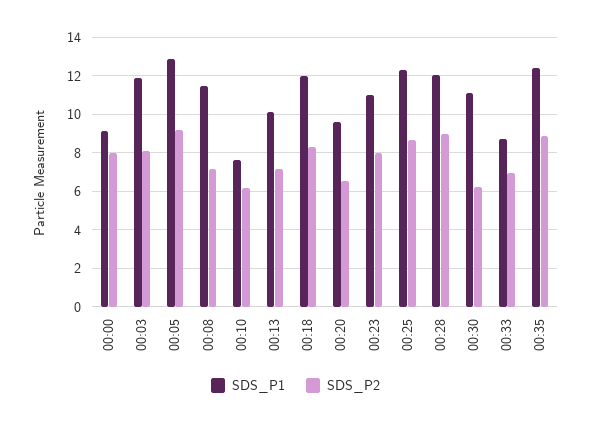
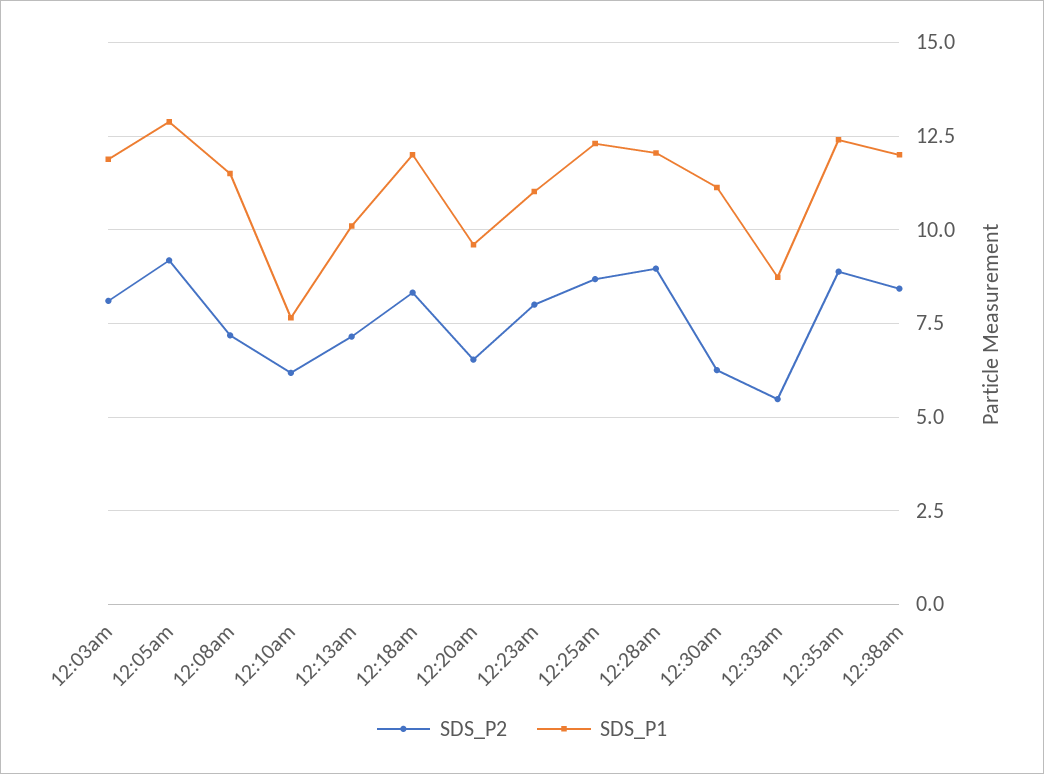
SDS_P1, 00:00: 9 -> none
SDS_P2, 00:00: 8 -> none
SDS_P2, 00:33: 7 -> 5.5
SDS_P2, 12:38am: none -> 8.5
SDS_P1, 12:38am: none -> 12

